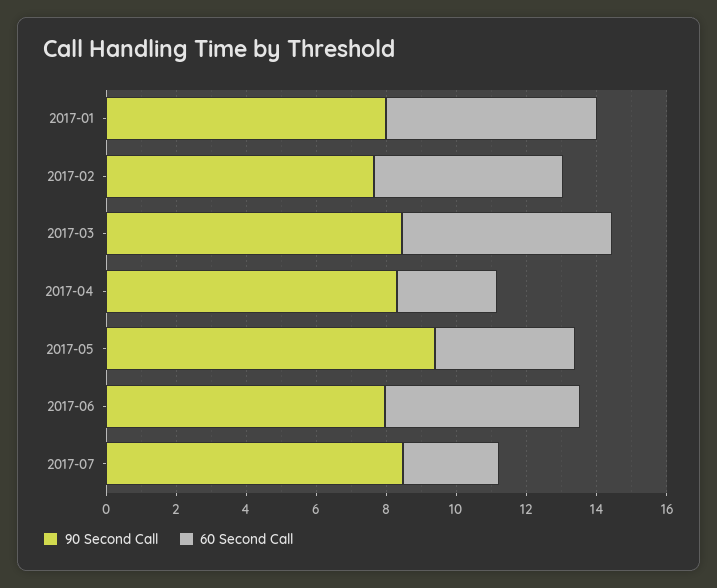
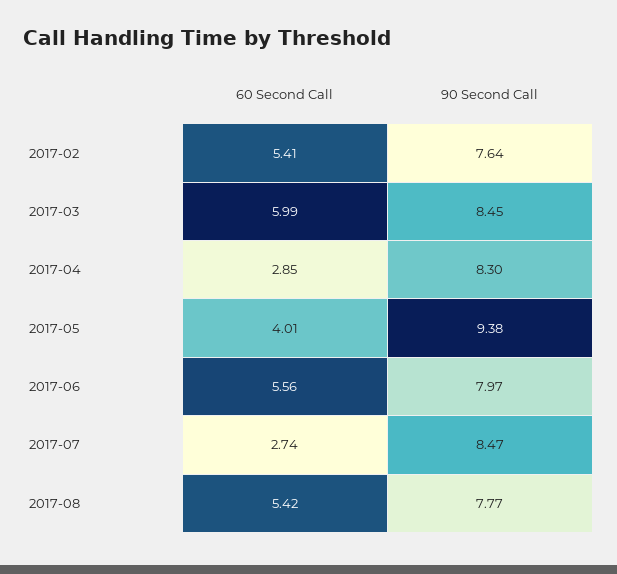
90 Second Call, 2017-01: 8 -> none
60 Second Call, 2017-01: 6 -> none
60 Second Call, 2017-08: none -> 5.42
90 Second Call, 2017-08: none -> 7.77

